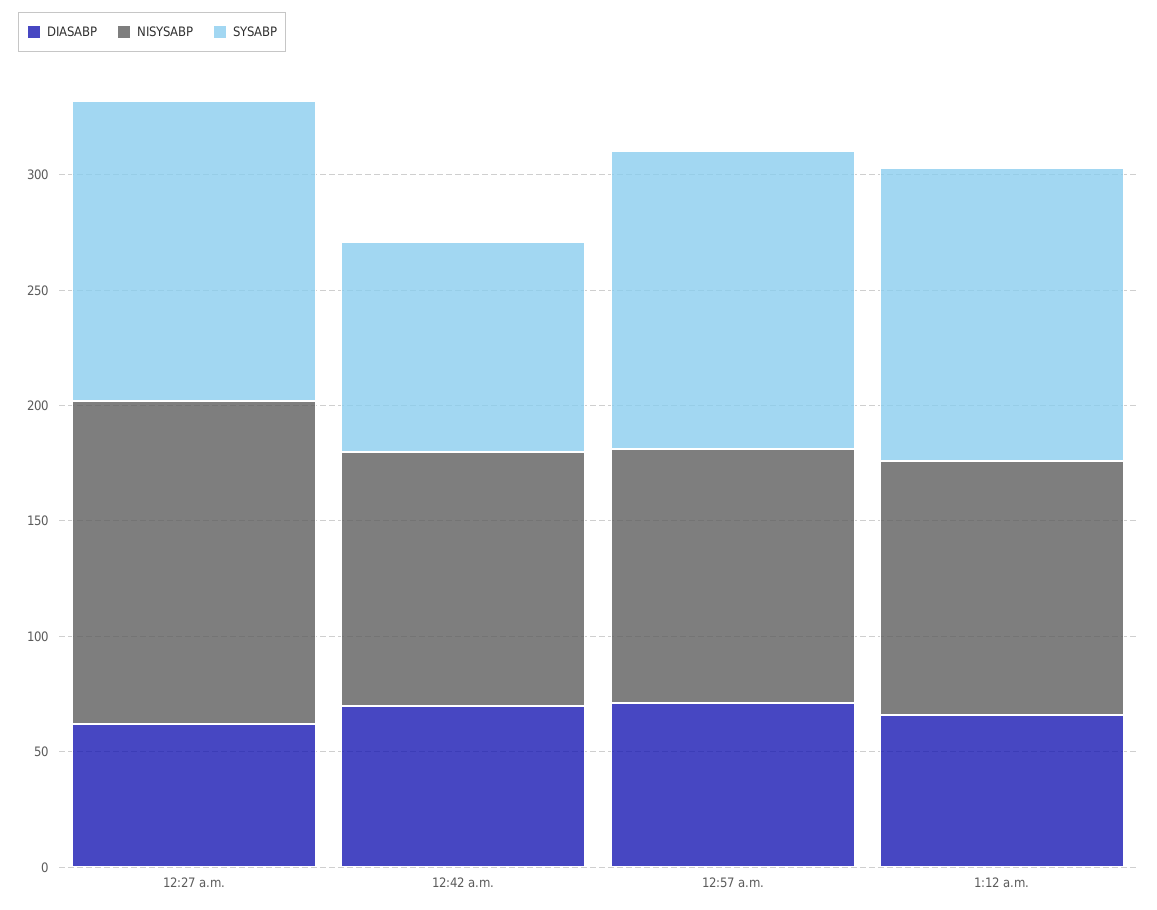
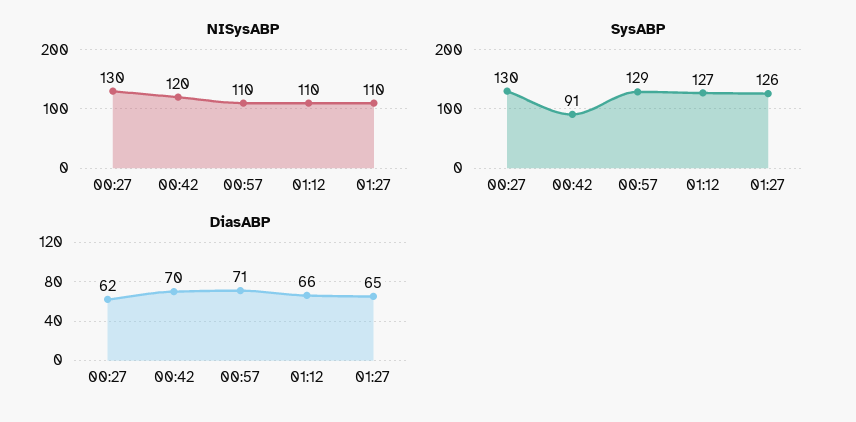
NISYSABP, 12:27 a.m.: 140 -> 130
NISYSABP, 12:42 a.m.: 110 -> 120
NISYSABP, 01:27: none -> 110
SYSABP, 01:27: none -> 126
DIASABP, 01:27: none -> 65

